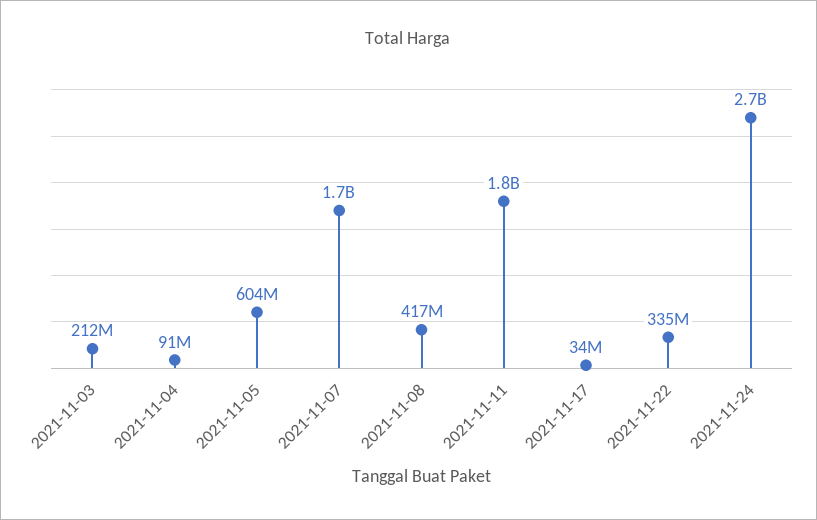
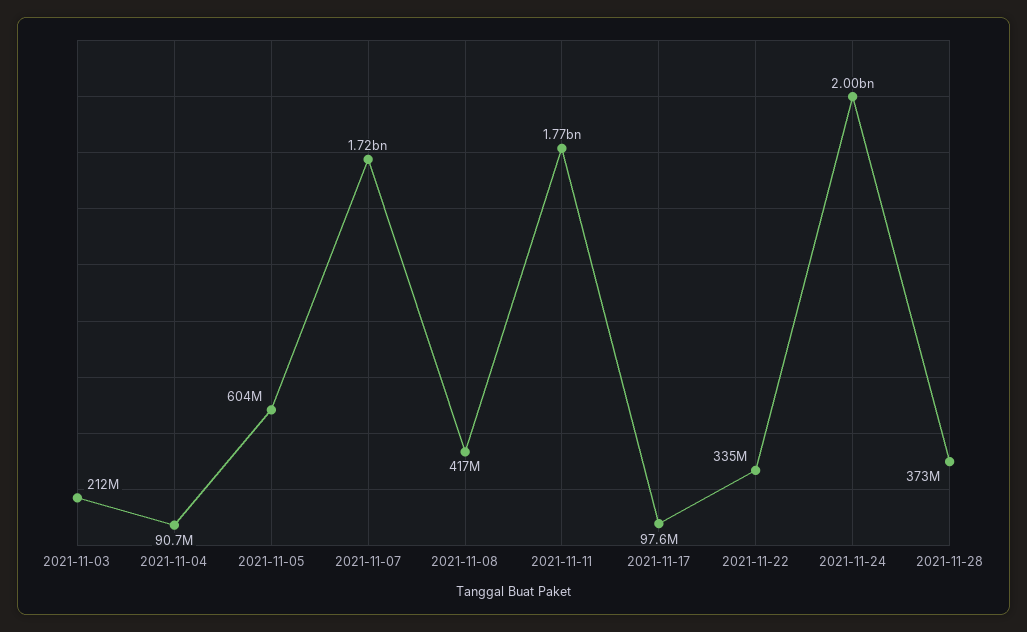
2021-11-17: 34000000 -> 97600000
2021-11-24: 2700000000 -> 2000000000
2021-11-28: none -> 373000000

